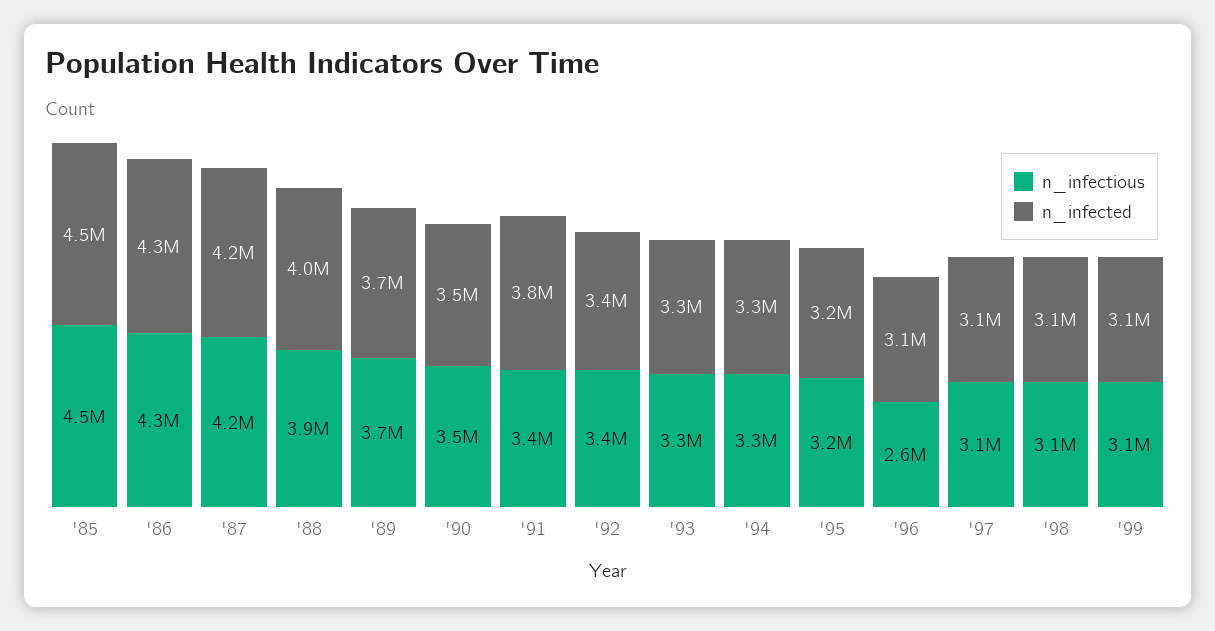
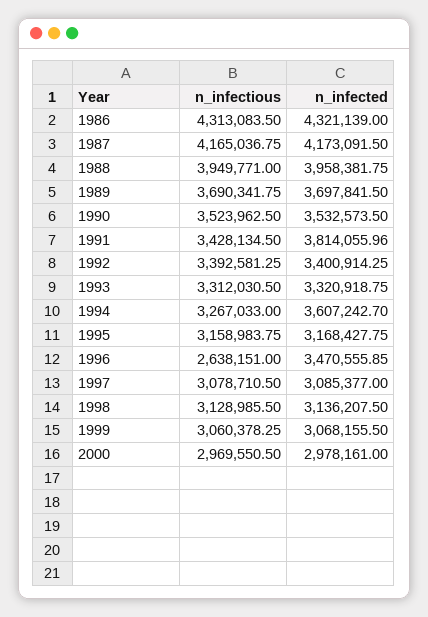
n_infectious, '85: 4500000 -> none
n_infected, '85: 4500000 -> none
n_infected, '94: 3300000 -> 3607242.7
n_infected, '96: 3100000 -> 3470555.85
n_infectious, 2000: none -> 2969550.5
n_infected, 2000: none -> 2978161

